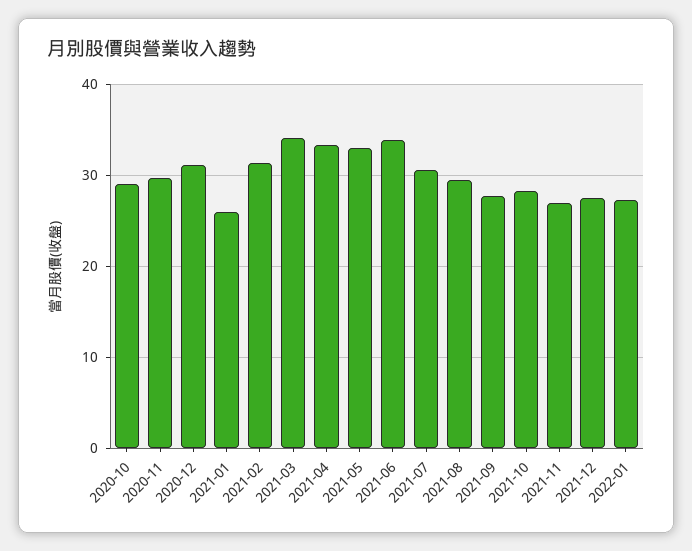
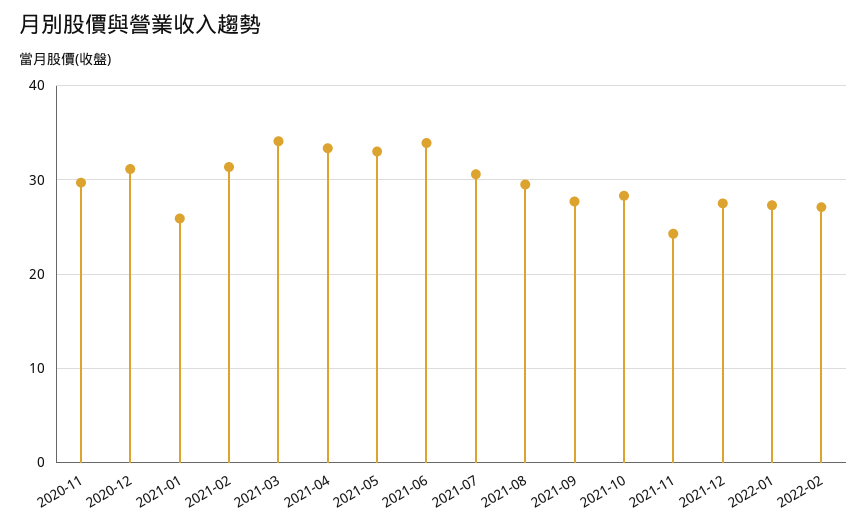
2020-10: 29 -> none
2021-11: 27 -> 24
2022-02: none -> 27

